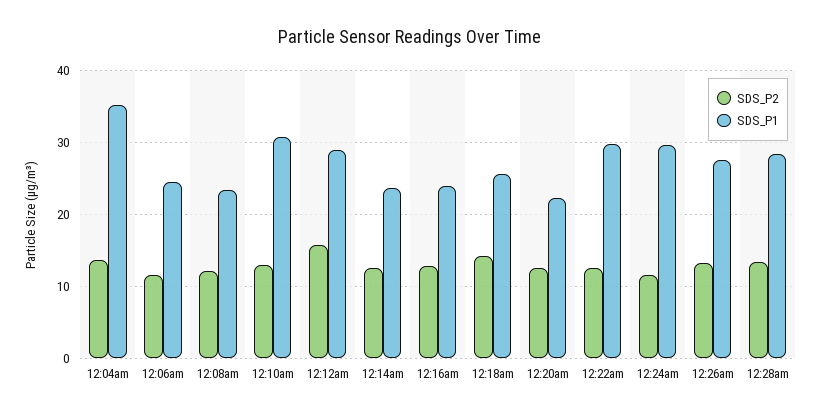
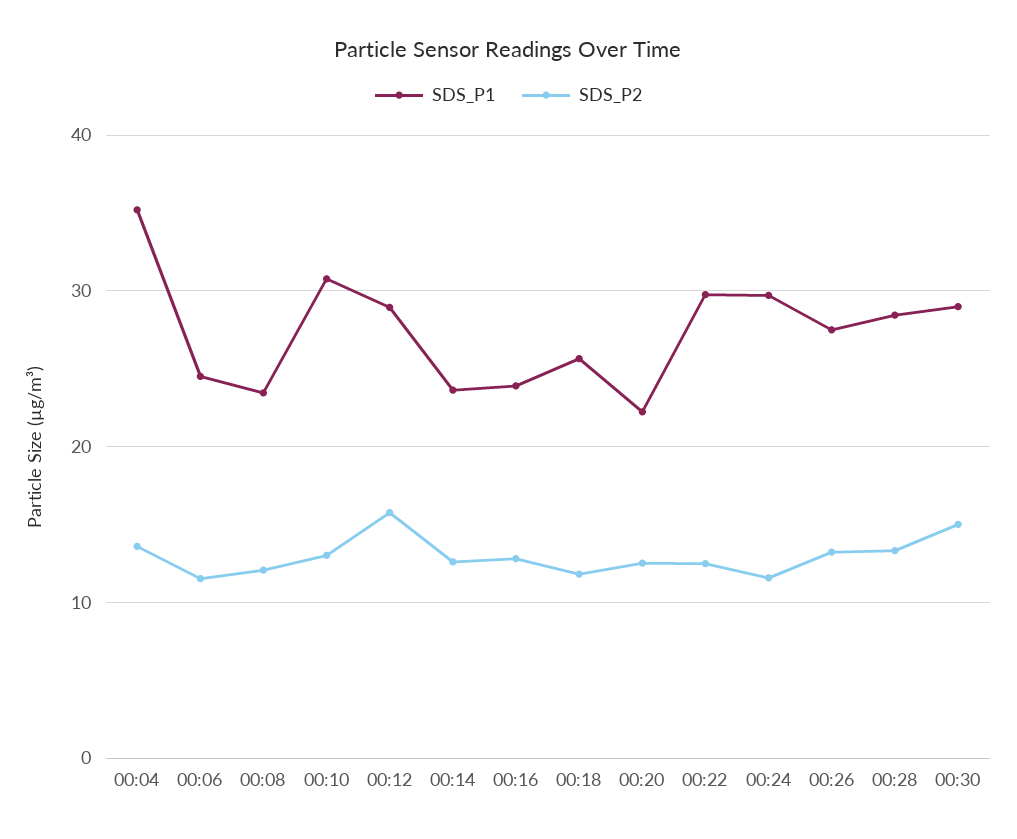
SDS_P2, 12:18am: 14 -> 12
SDS_P1, 00:30: none -> 29
SDS_P2, 00:30: none -> 15

